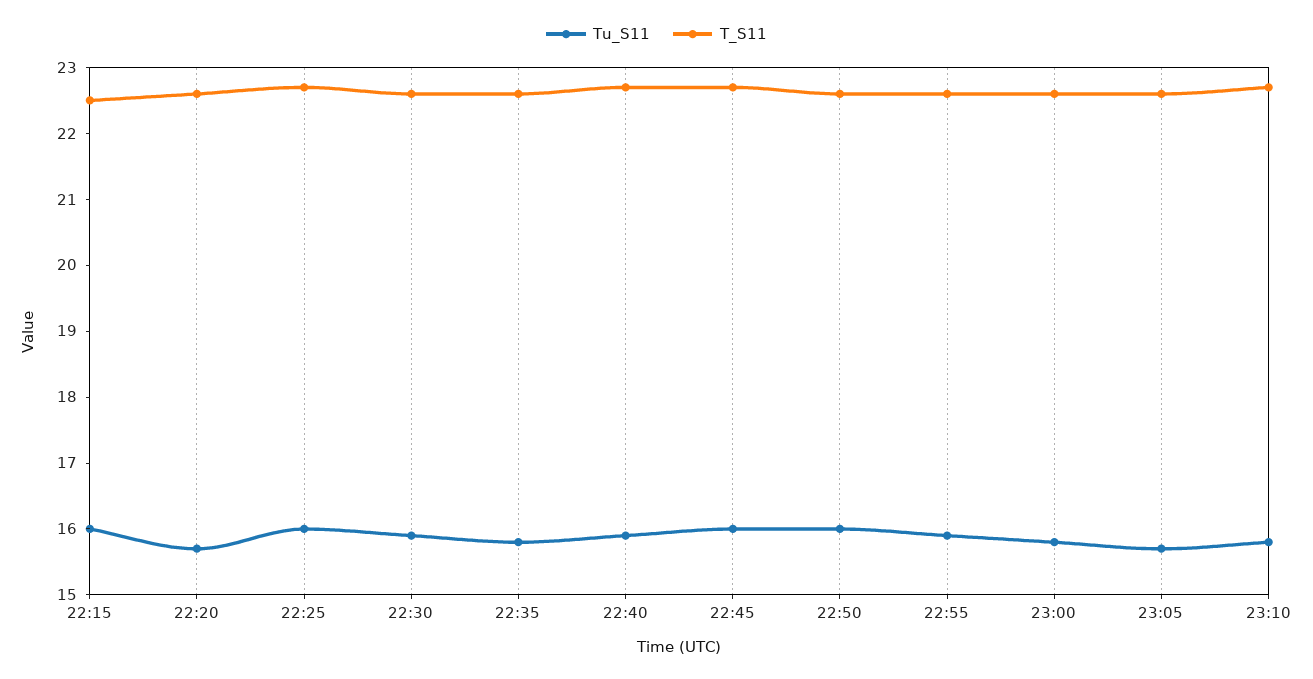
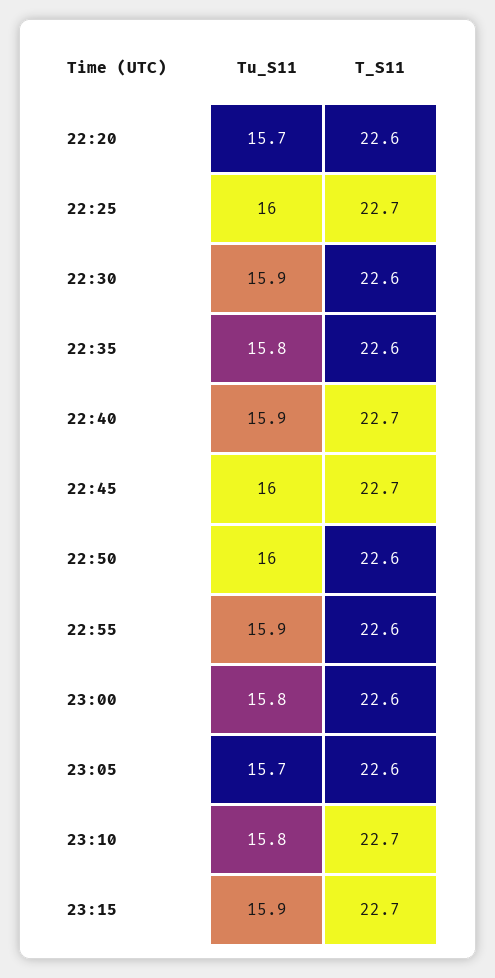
Tu_S11, 22:15: 16 -> none
T_S11, 22:15: 22.5 -> none
Tu_S11, 23:15: none -> 15.9
T_S11, 23:15: none -> 22.7

